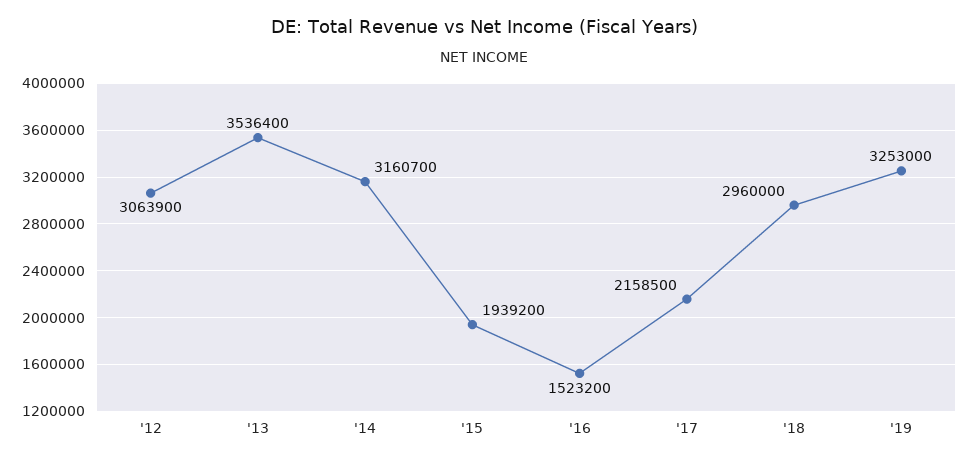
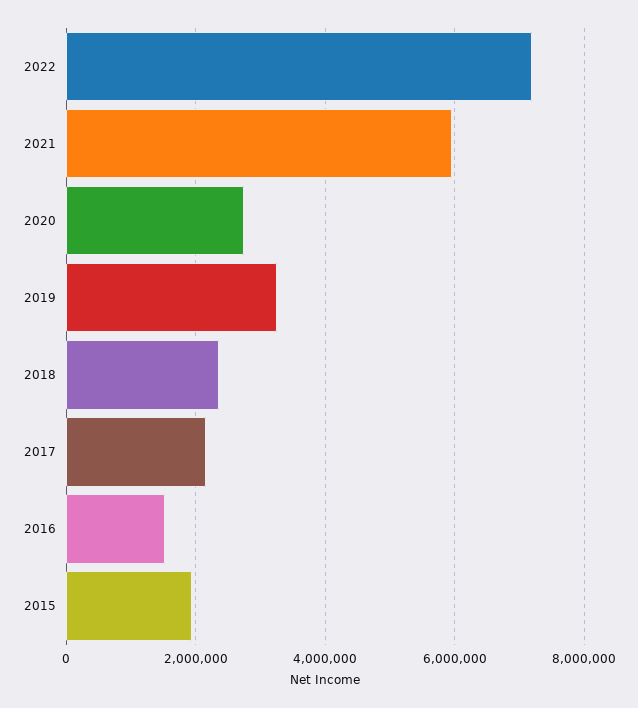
'12: 3063900 -> none
'13: 3536400 -> none
'14: 3160700 -> none
'18: 2960000 -> 2400000
2022: none -> 7200000
2021: none -> 6000000
2020: none -> 2800000

